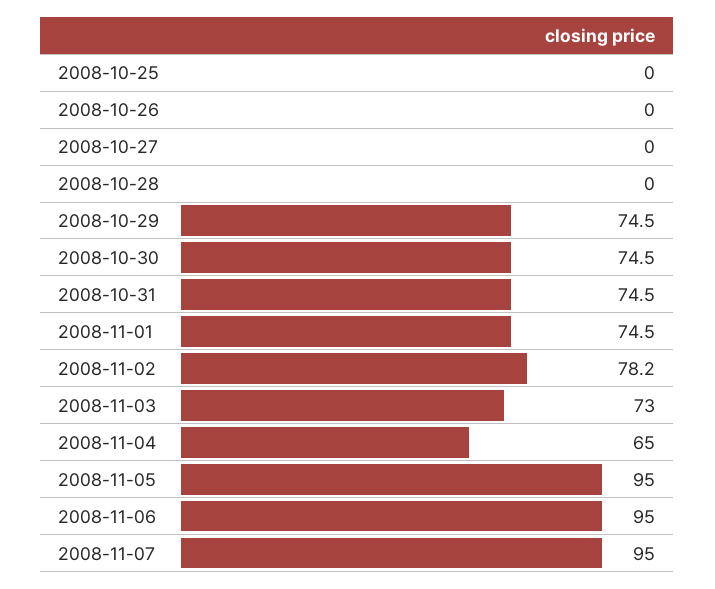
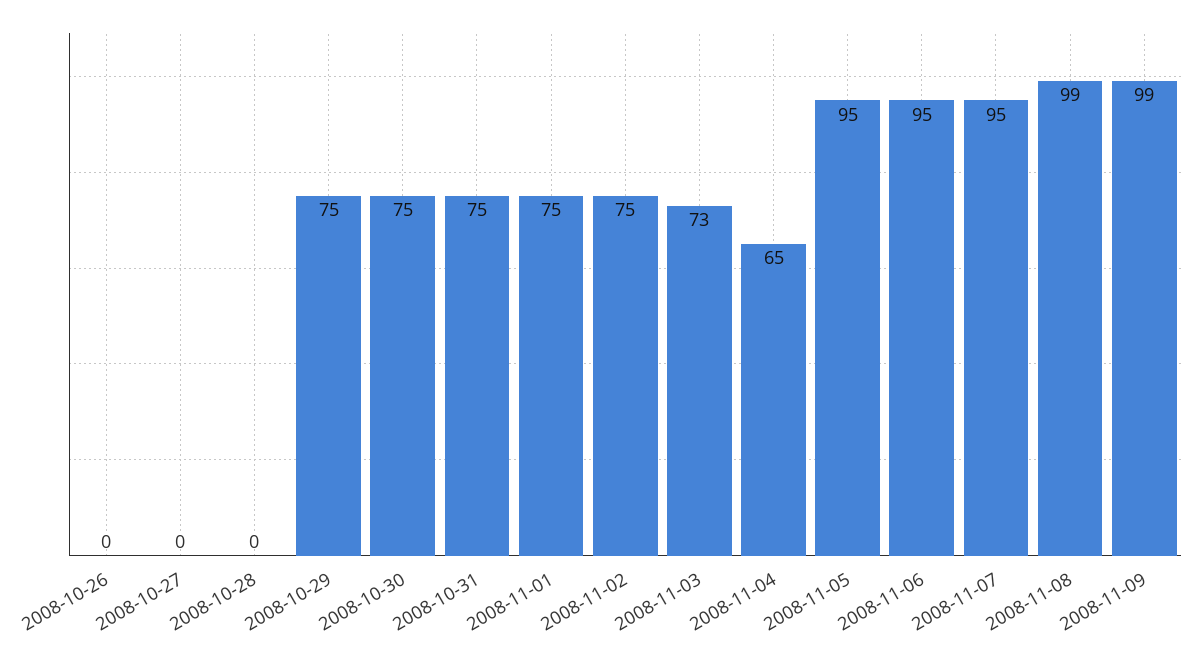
2008-10-25: 0 -> none
2008-11-02: 78.2 -> 75
2008-11-08: none -> 99
2008-11-09: none -> 99

